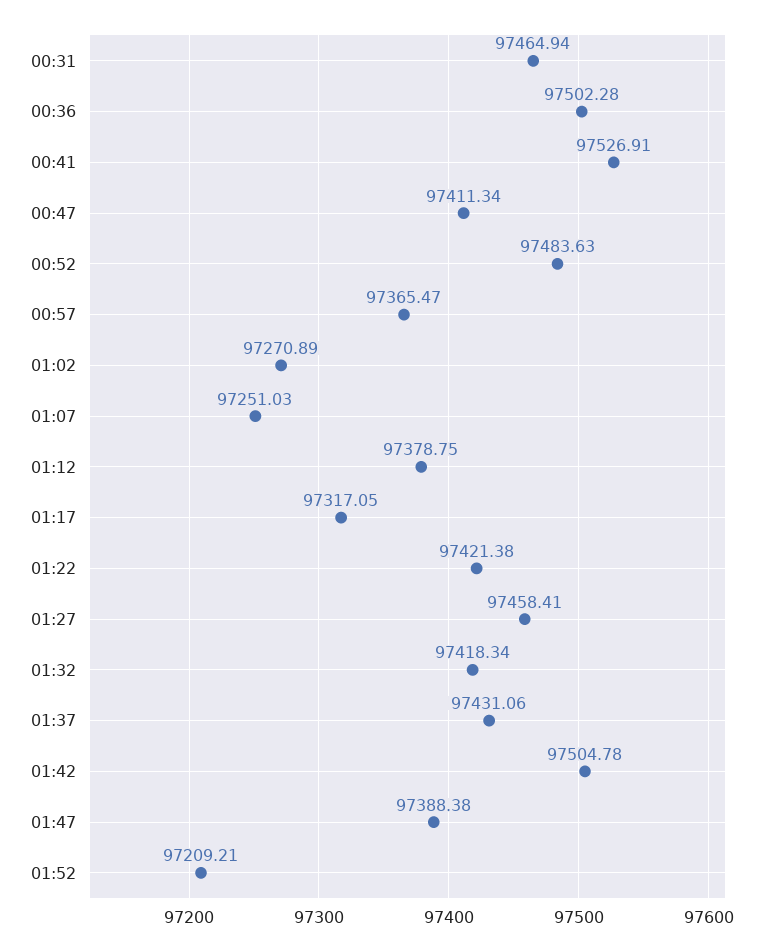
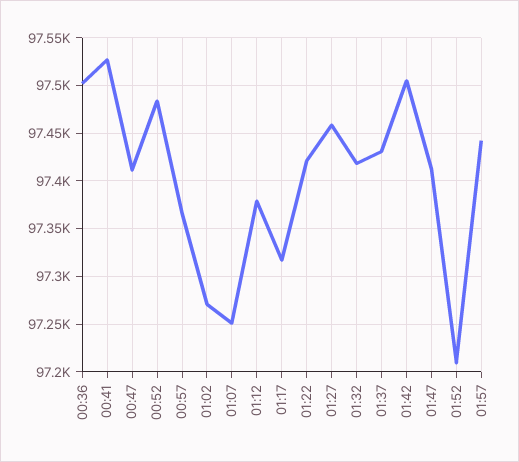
00:31: 97464.94 -> none
01:47: 97388.38 -> 97410
01:57: none -> 97440

